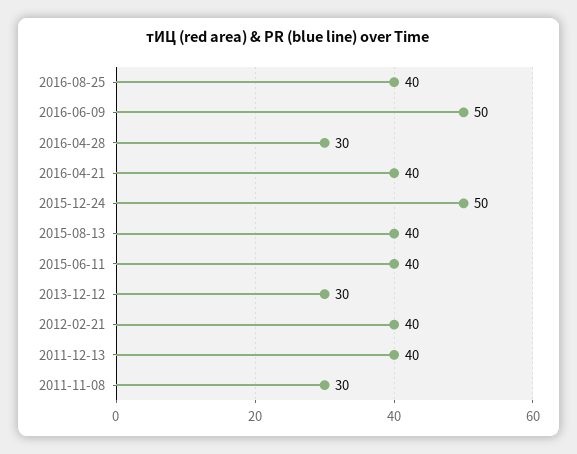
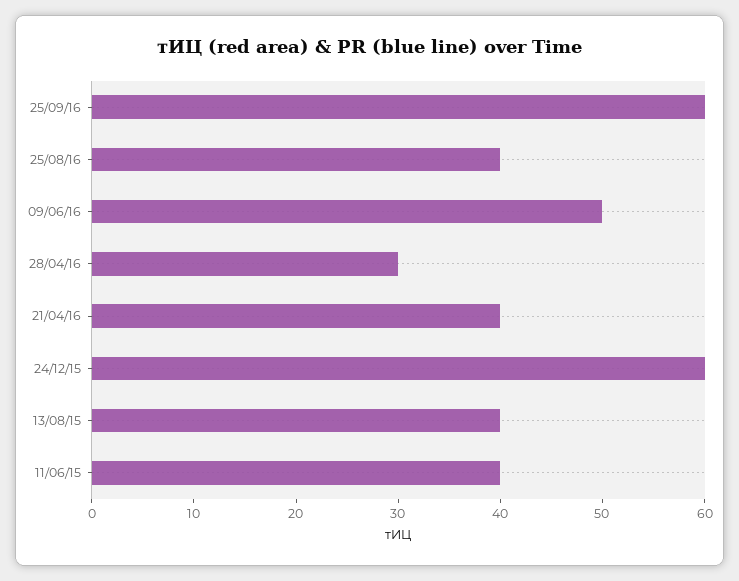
2015-12-24: 50 -> 60
2013-12-12: 30 -> none
2012-02-21: 40 -> none
2011-12-13: 40 -> none
2011-11-08: 30 -> none
25/09/16: none -> 60

